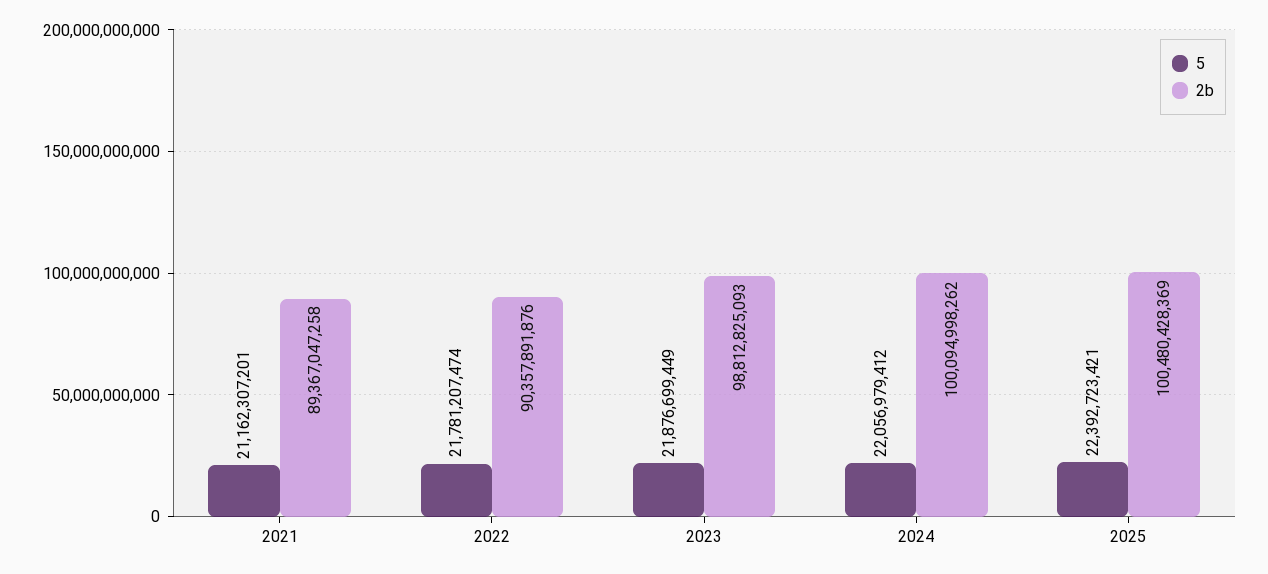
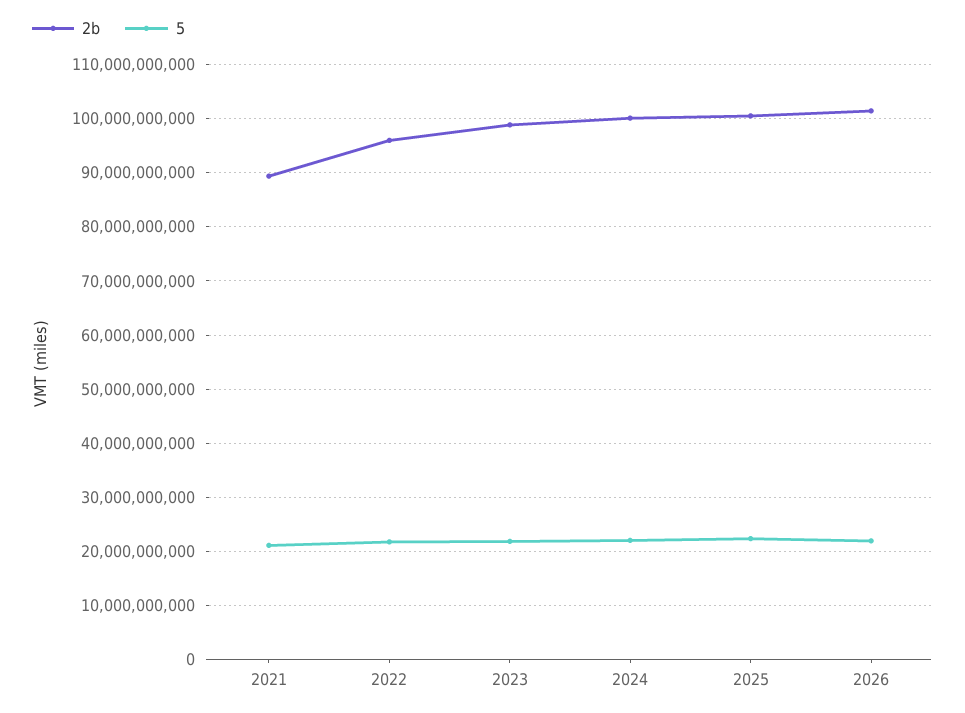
2b, 2022: 90357891876 -> 96000000000
2b, 2026: none -> 102000000000
5, 2026: none -> 22000000000

